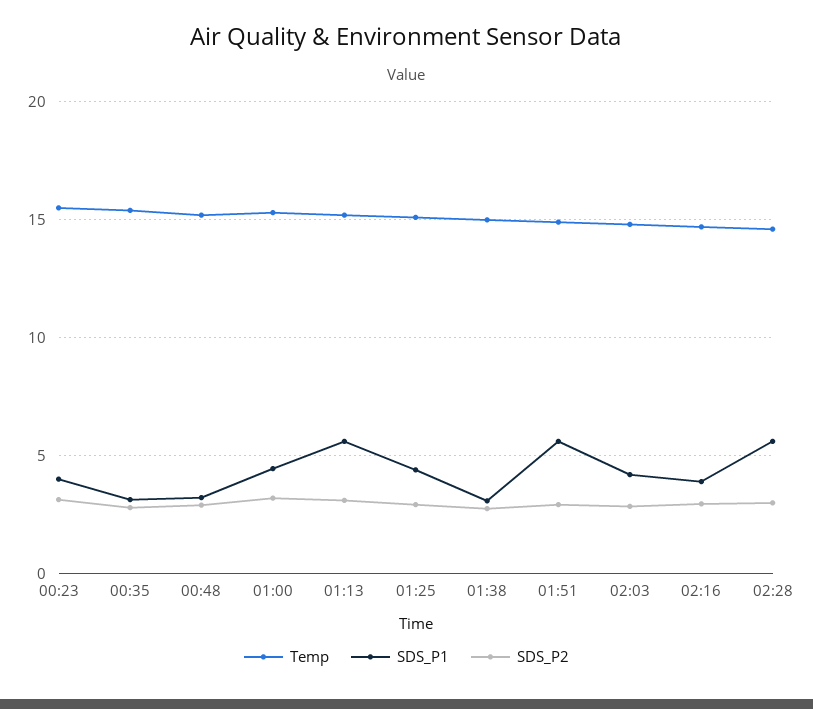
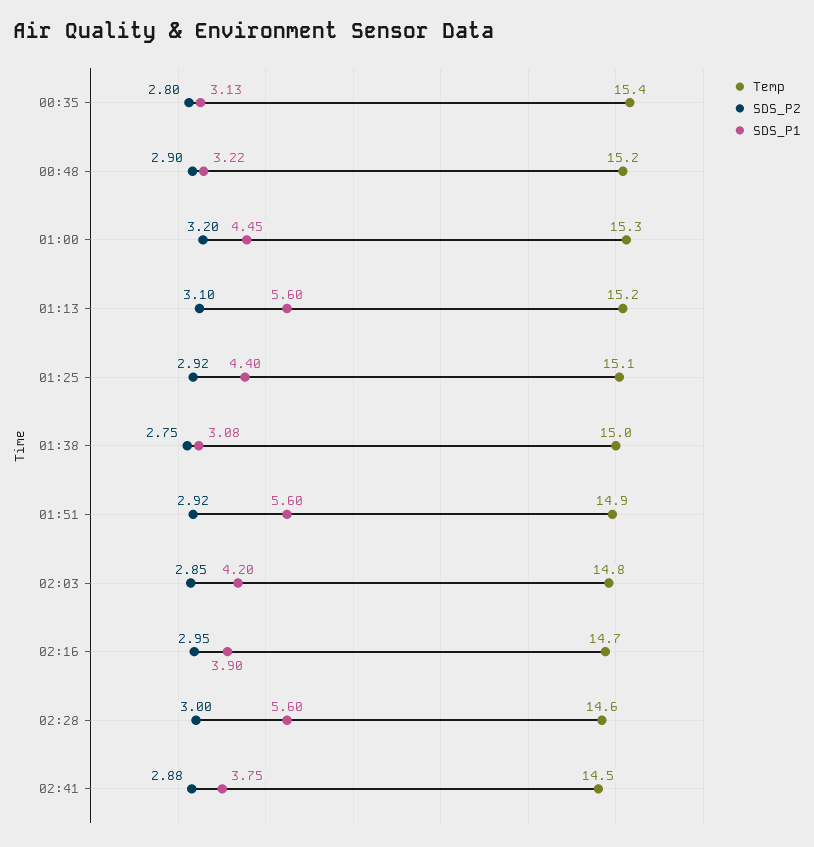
Temp, 00:23: 15.5 -> none
SDS_P1, 00:23: 4 -> none
SDS_P2, 00:23: 3 -> none
Temp, 02:41: none -> 14.5
SDS_P2, 02:41: none -> 2.88
SDS_P1, 02:41: none -> 3.75

